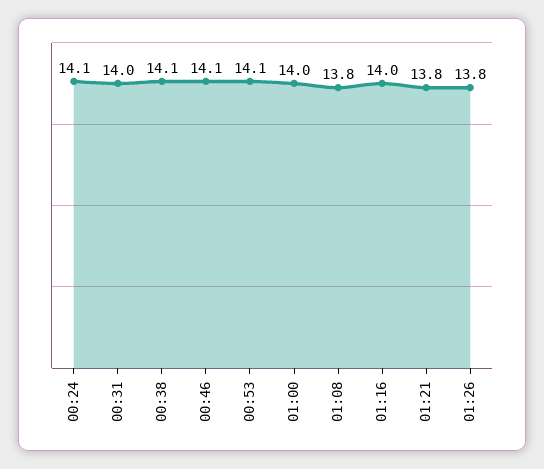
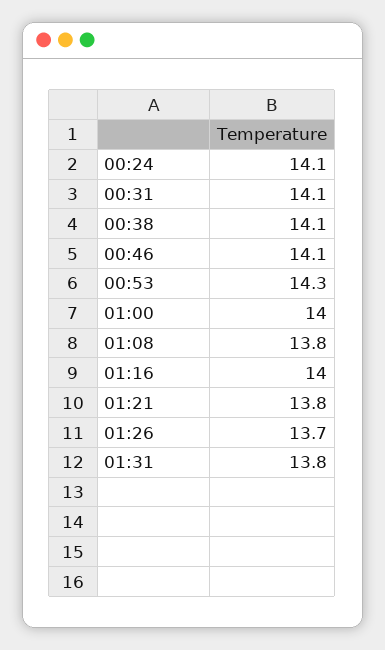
00:31: 14 -> 14.1
00:53: 14.1 -> 14.3
01:26: 13.8 -> 13.7
01:31: none -> 13.8

